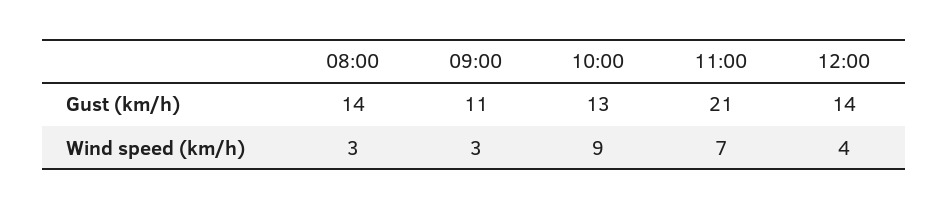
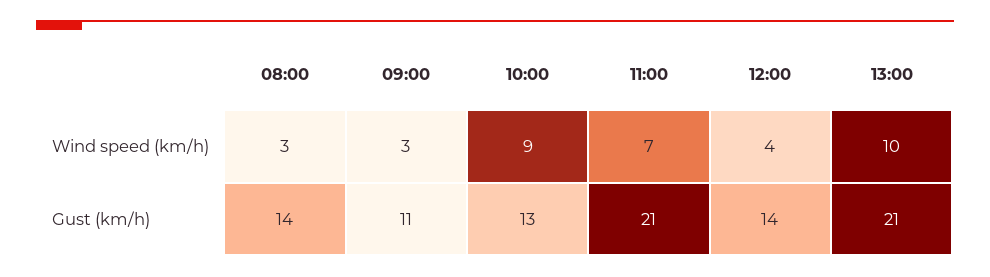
13:00, Wind speed (km/h): none -> 10
13:00, Gust (km/h): none -> 21

